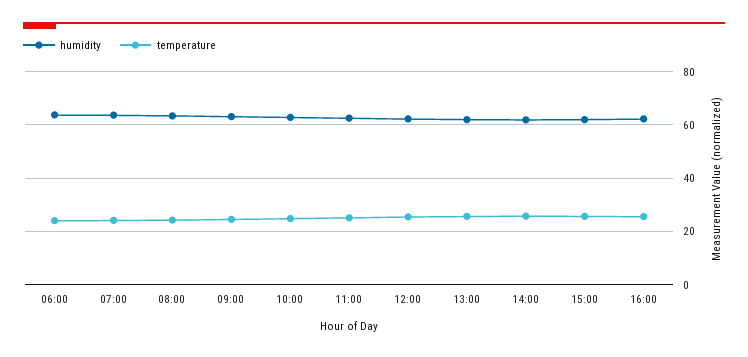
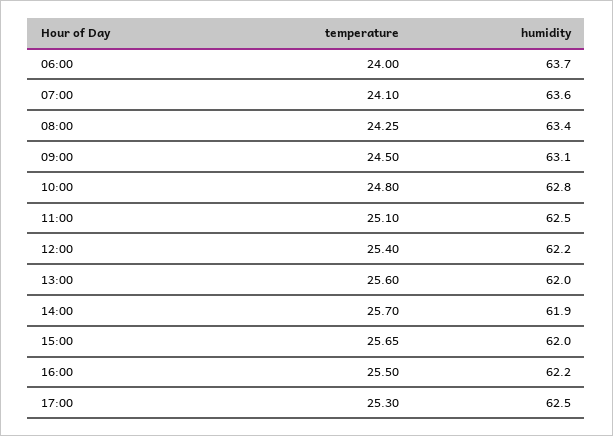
temperature, 17:00: none -> 25.3
humidity, 17:00: none -> 62.5

